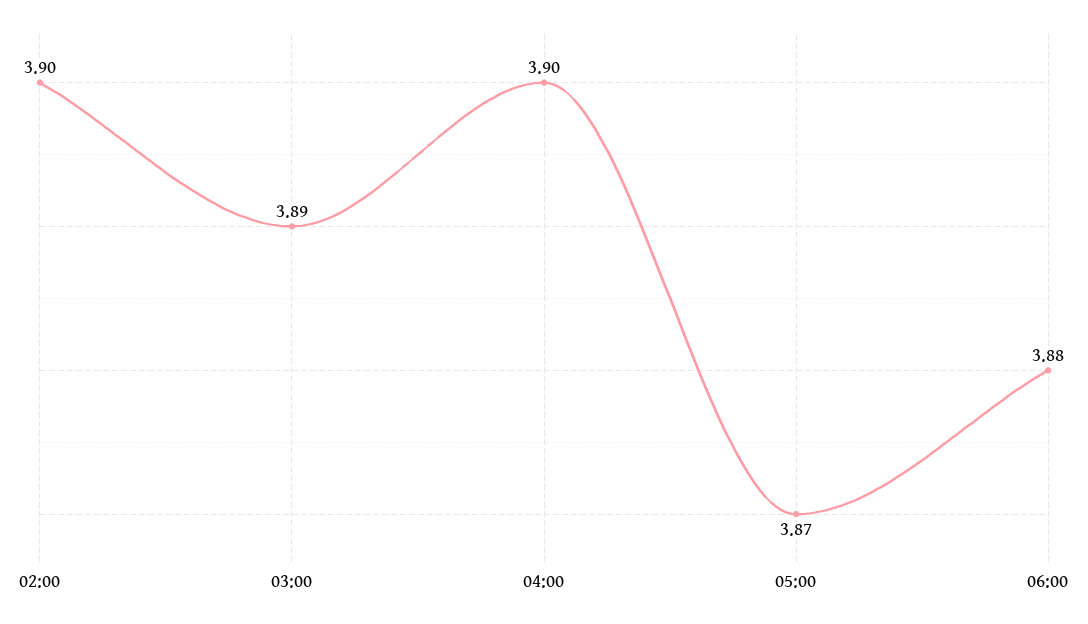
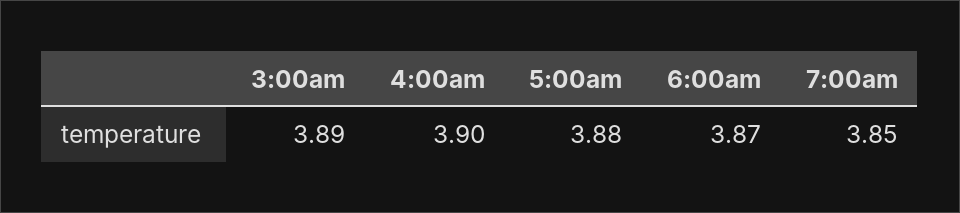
02:00: 3.9 -> none
05:00: 3.87 -> 3.88
06:00: 3.88 -> 3.87
7:00am: none -> 3.85

